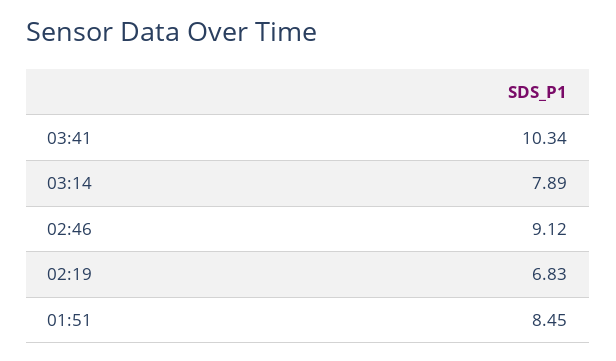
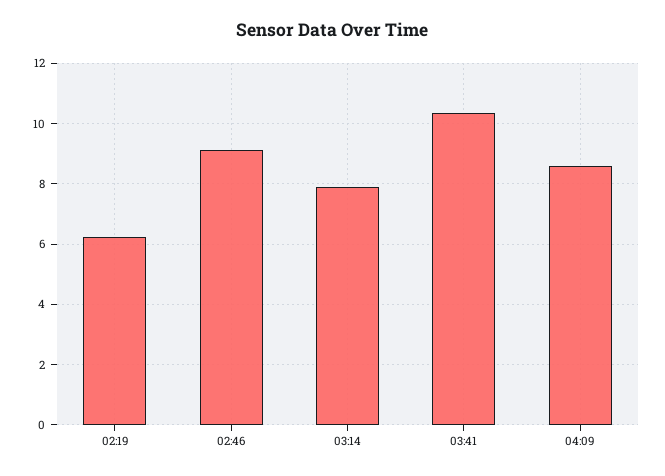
02:19: 6.83 -> 6.2
01:51: 8.45 -> none
04:09: none -> 8.6

